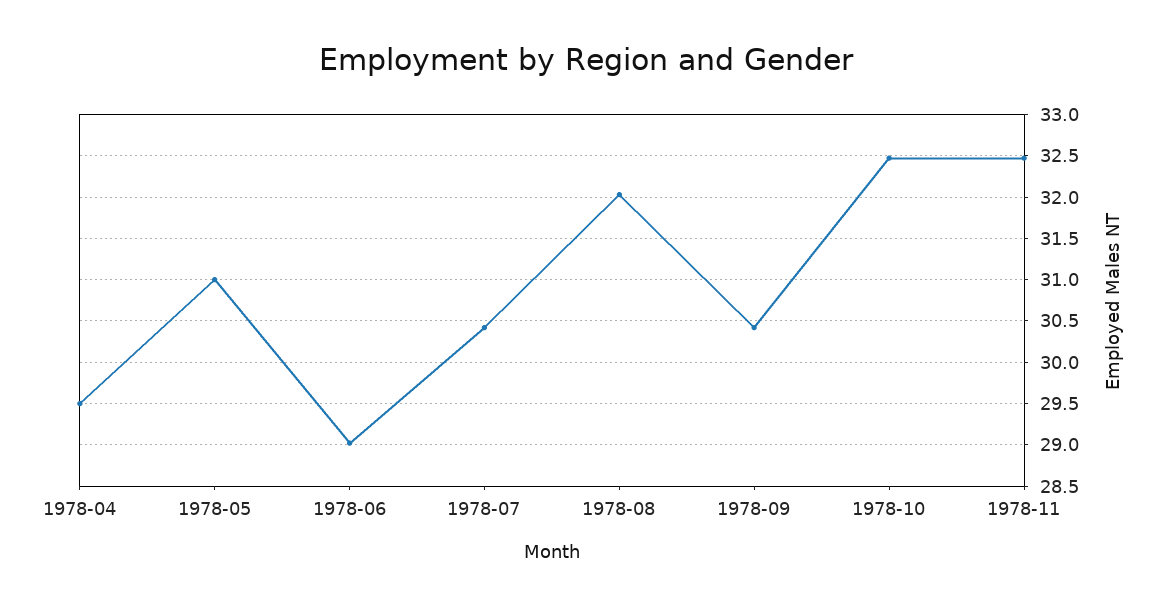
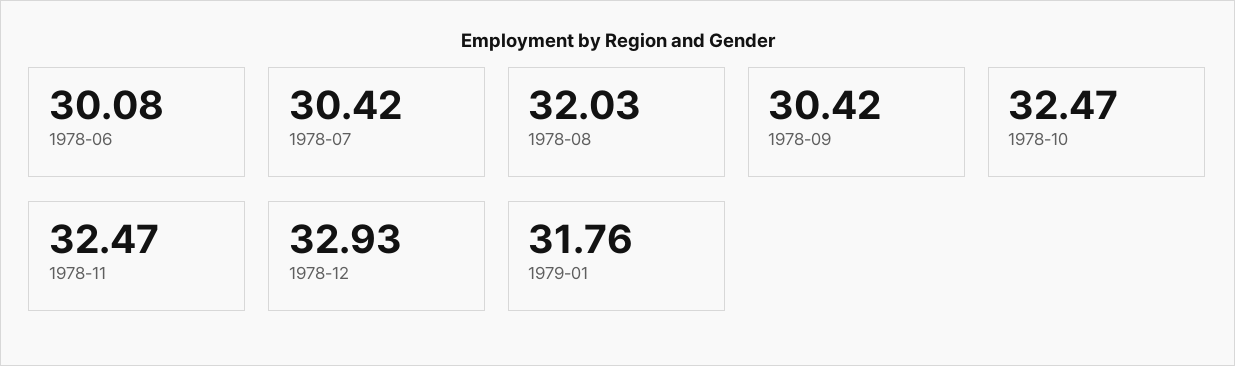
1978-04: 29.5 -> none
1978-05: 31 -> none
1978-06: 29 -> 30.08
1978-12: none -> 32.93
1979-01: none -> 31.76

